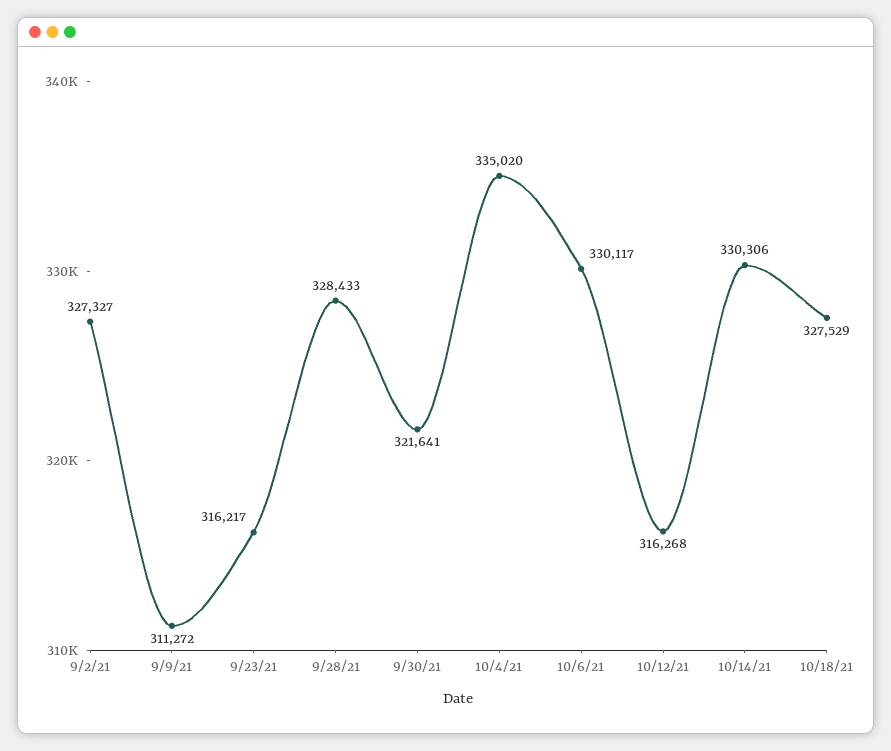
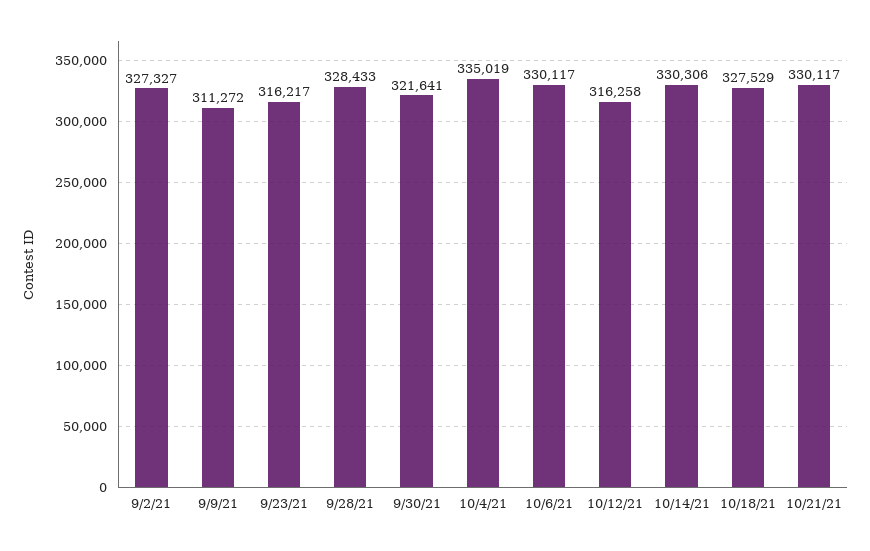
10/4/21: 335020 -> 335019
10/12/21: 316268 -> 316258
10/21/21: none -> 330117

